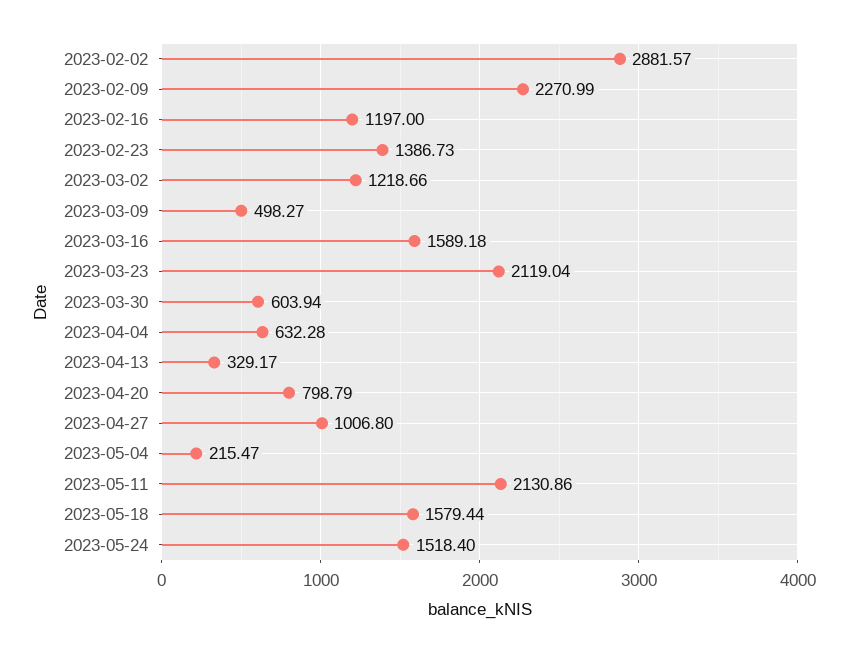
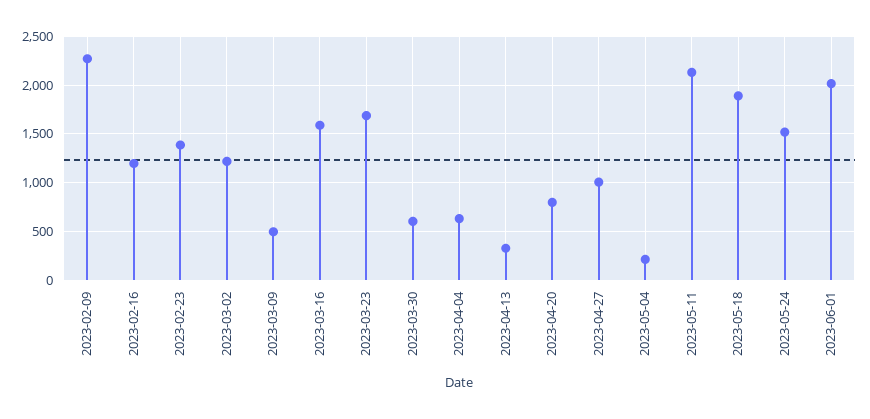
2023-02-02: 2881.57 -> none
2023-03-23: 2119.04 -> 1700
2023-05-18: 1579.44 -> 1900
2023-06-01: none -> 2000

